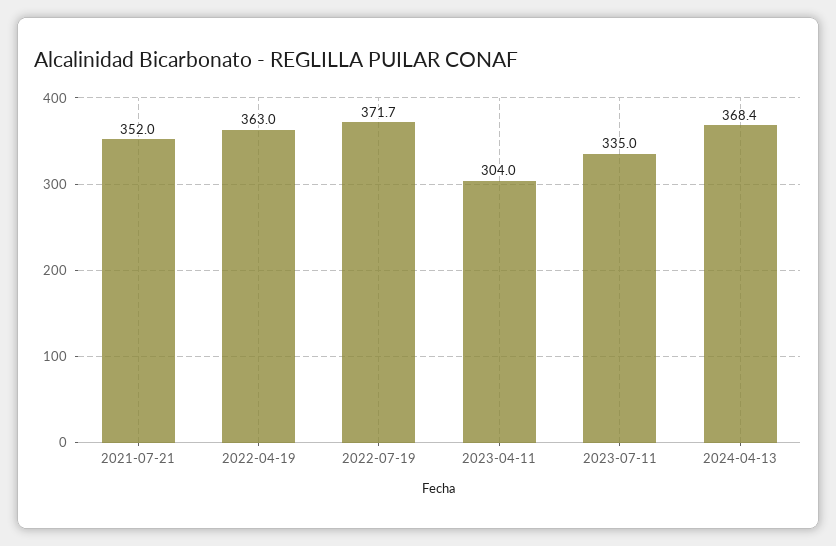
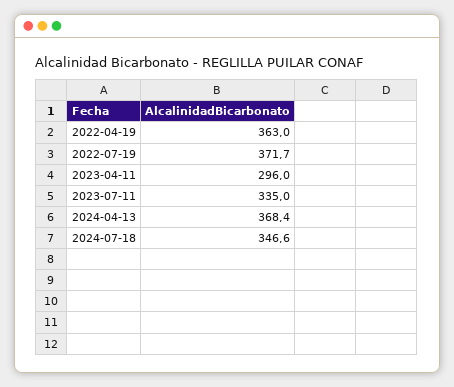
2021-07-21: 352 -> none
2023-04-11: 304 -> 296
2024-07-18: none -> 346.6

